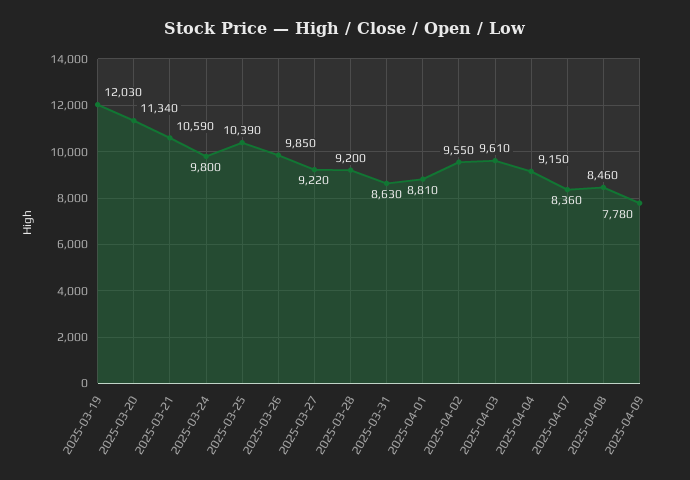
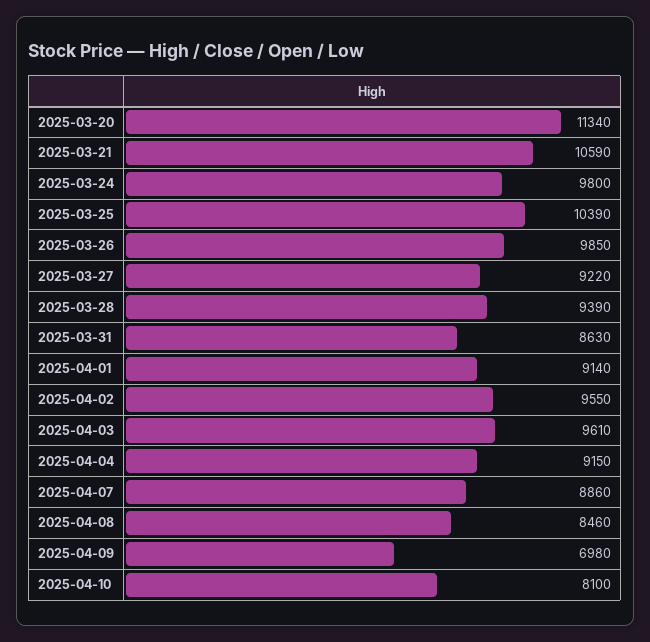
2025-03-19: 12030 -> none
2025-03-28: 9200 -> 9390
2025-04-01: 8810 -> 9140
2025-04-07: 8360 -> 8860
2025-04-09: 7780 -> 6980
2025-04-10: none -> 8100

